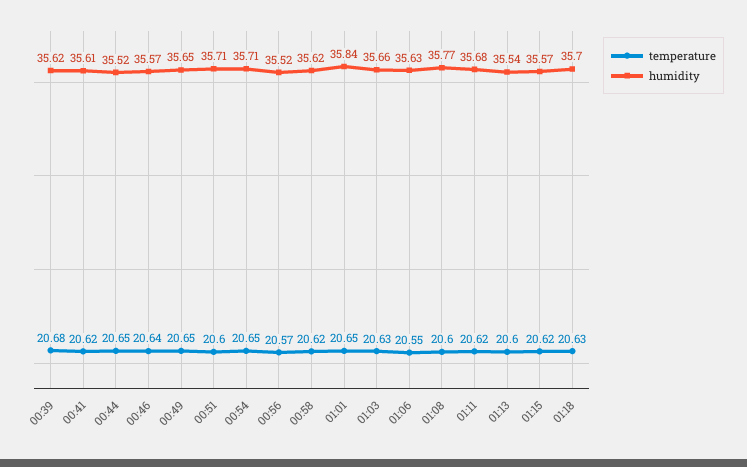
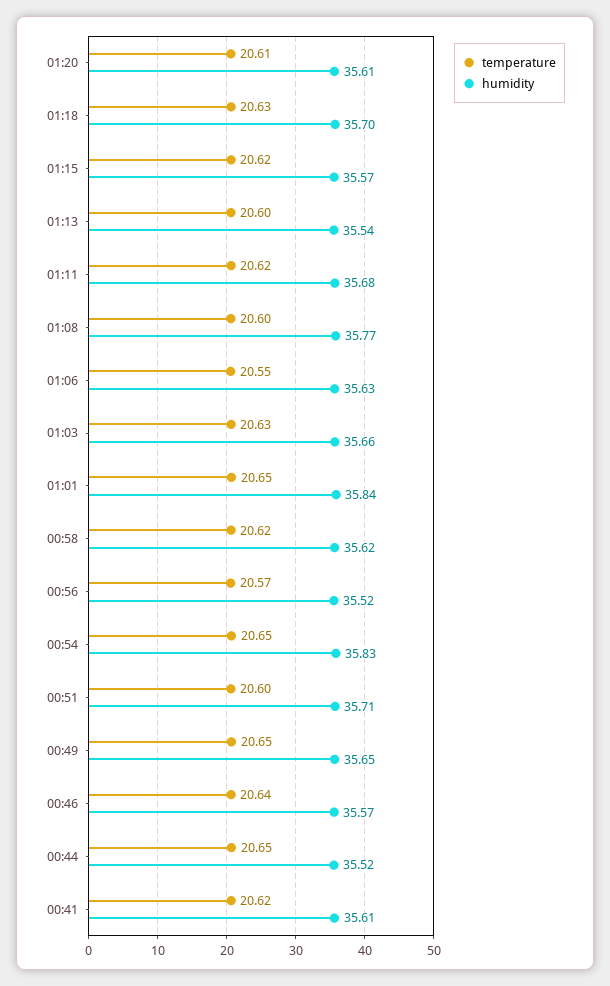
temperature, 00:39: 20.68 -> none
humidity, 00:39: 35.62 -> none
humidity, 00:54: 35.71 -> 35.83
temperature, 01:20: none -> 20.61
humidity, 01:20: none -> 35.61

